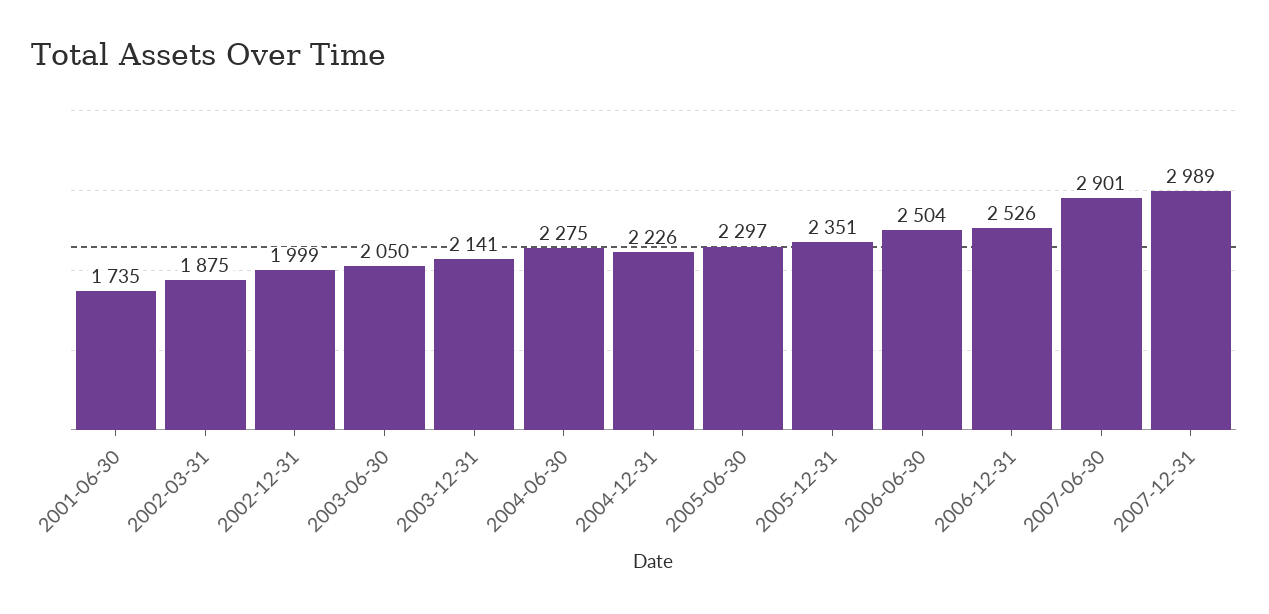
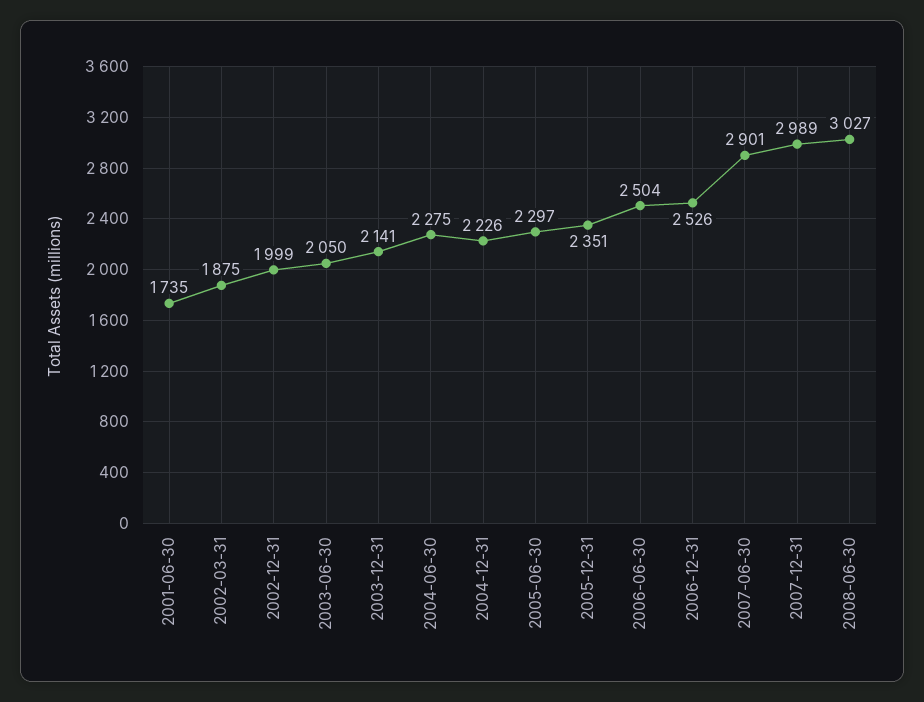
2008-06-30: none -> 3027

